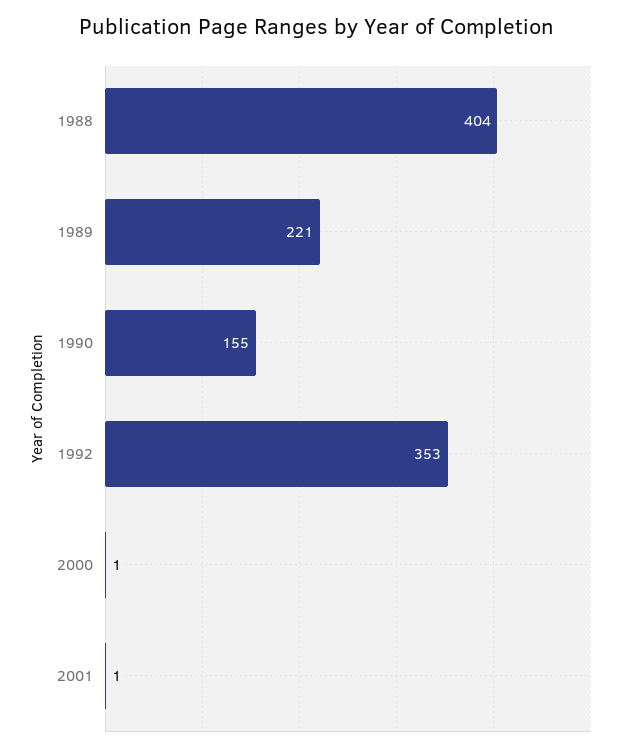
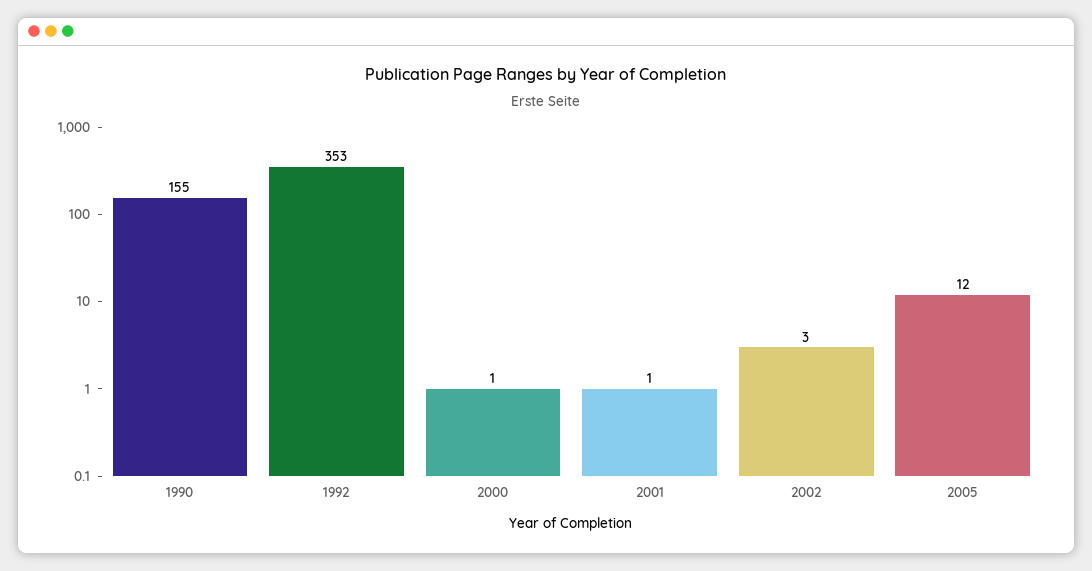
1988: 404 -> none
1989: 221 -> none
2002: none -> 3
2005: none -> 12

